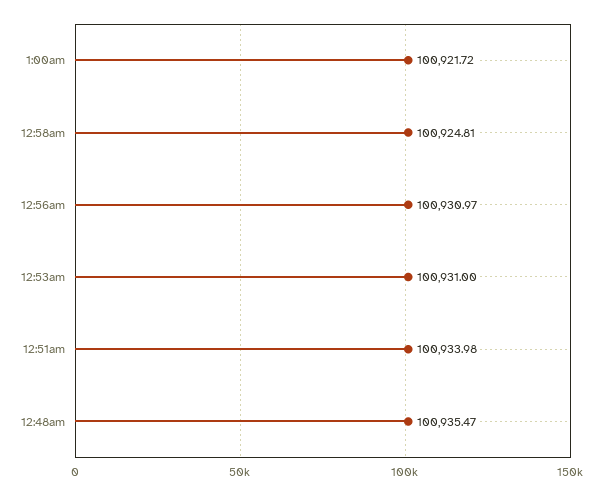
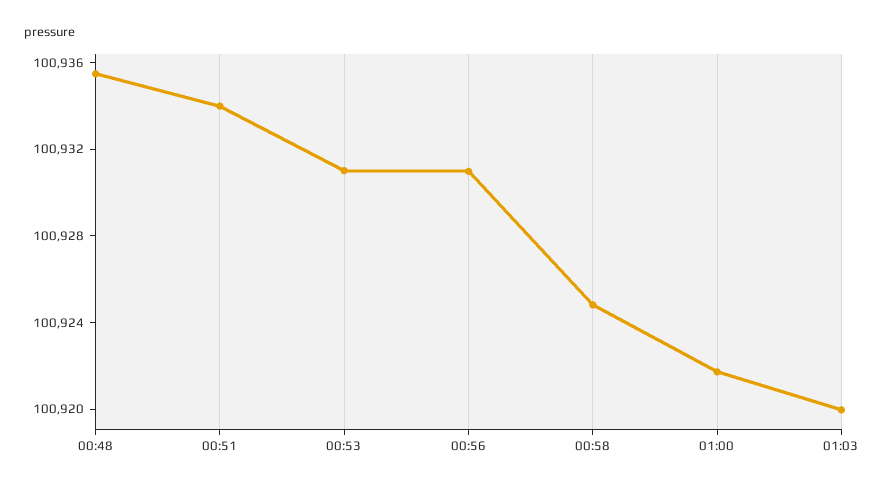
01:03: none -> 100920

